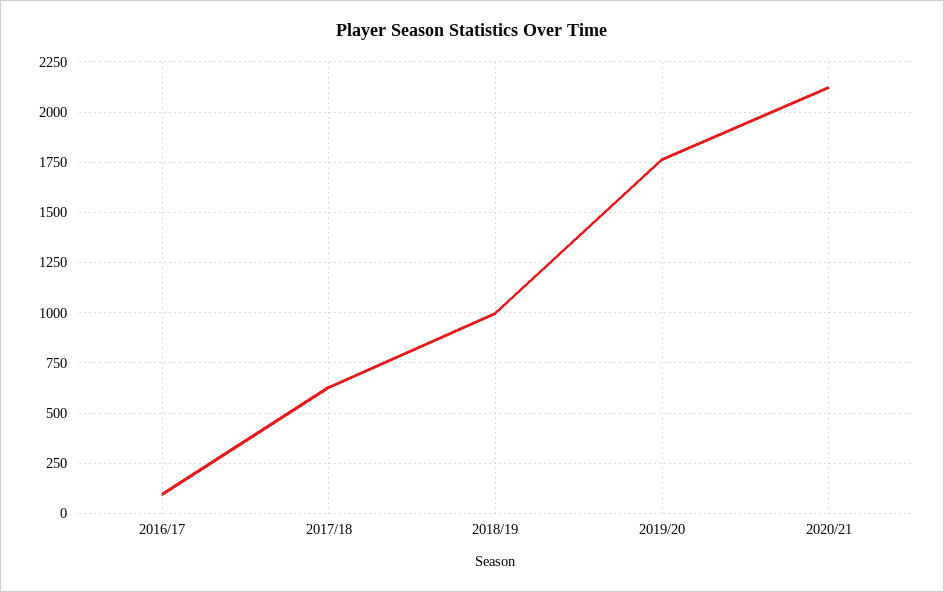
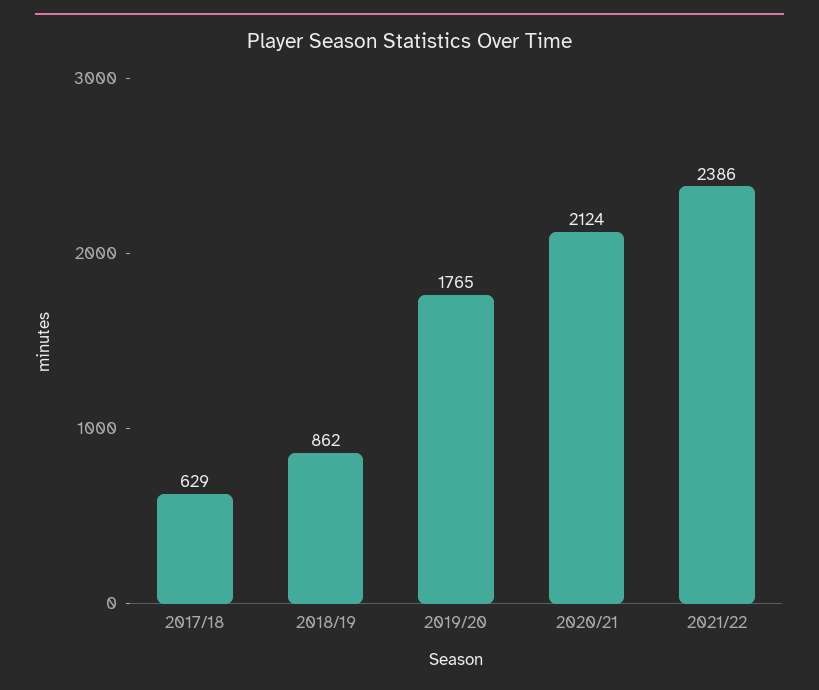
2016/17: 100 -> none
2018/19: 1000 -> 862
2021/22: none -> 2386

